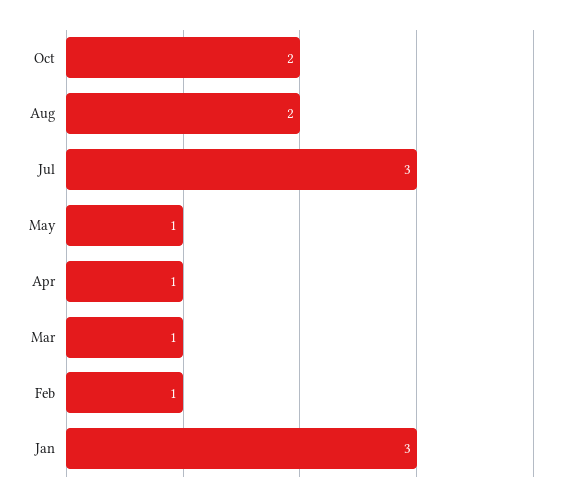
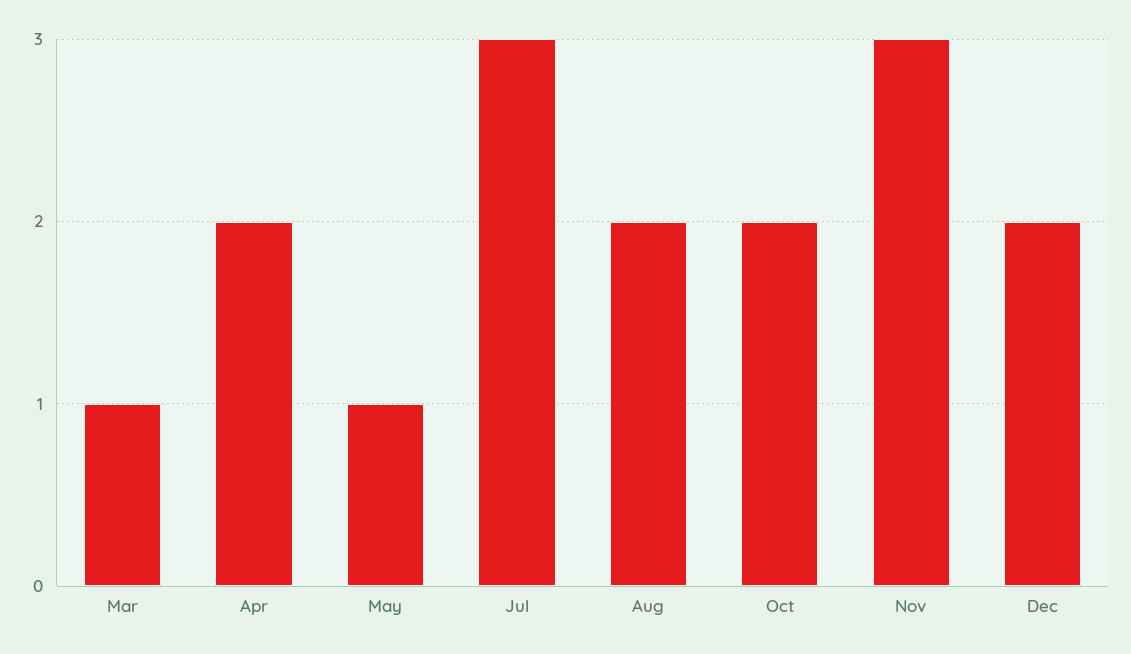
Apr: 1 -> 2
Feb: 1 -> none
Jan: 3 -> none
Nov: none -> 3
Dec: none -> 2

